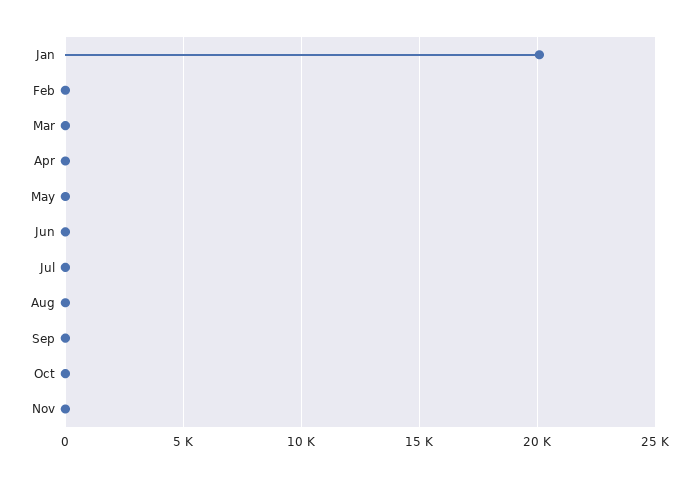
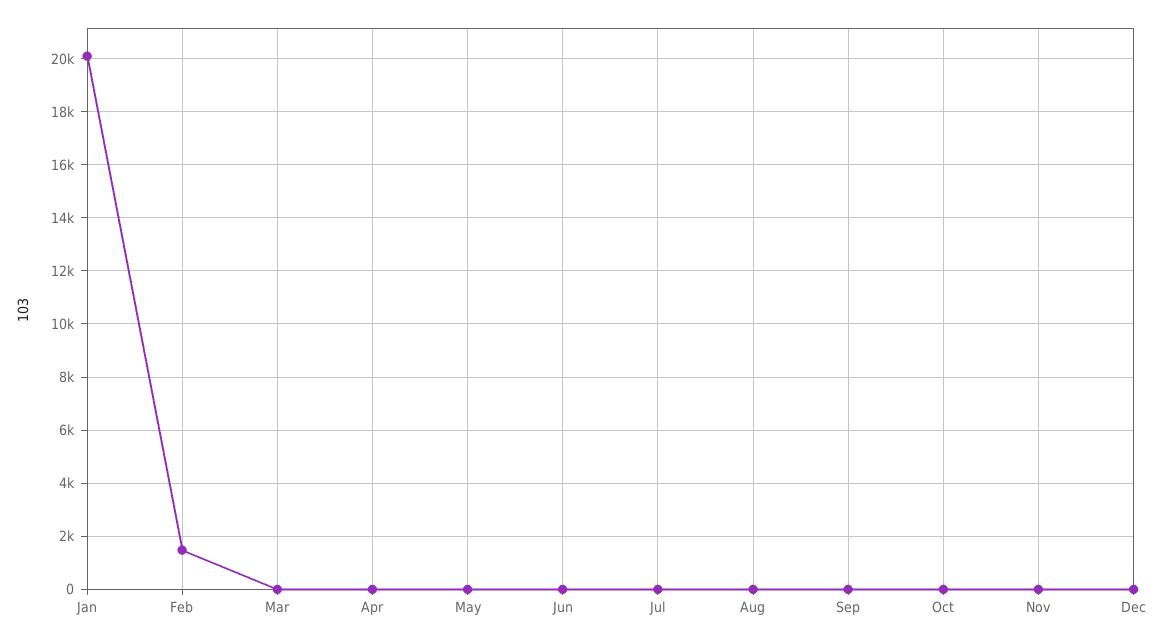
Feb: 0 -> 1500
Dec: none -> 0

